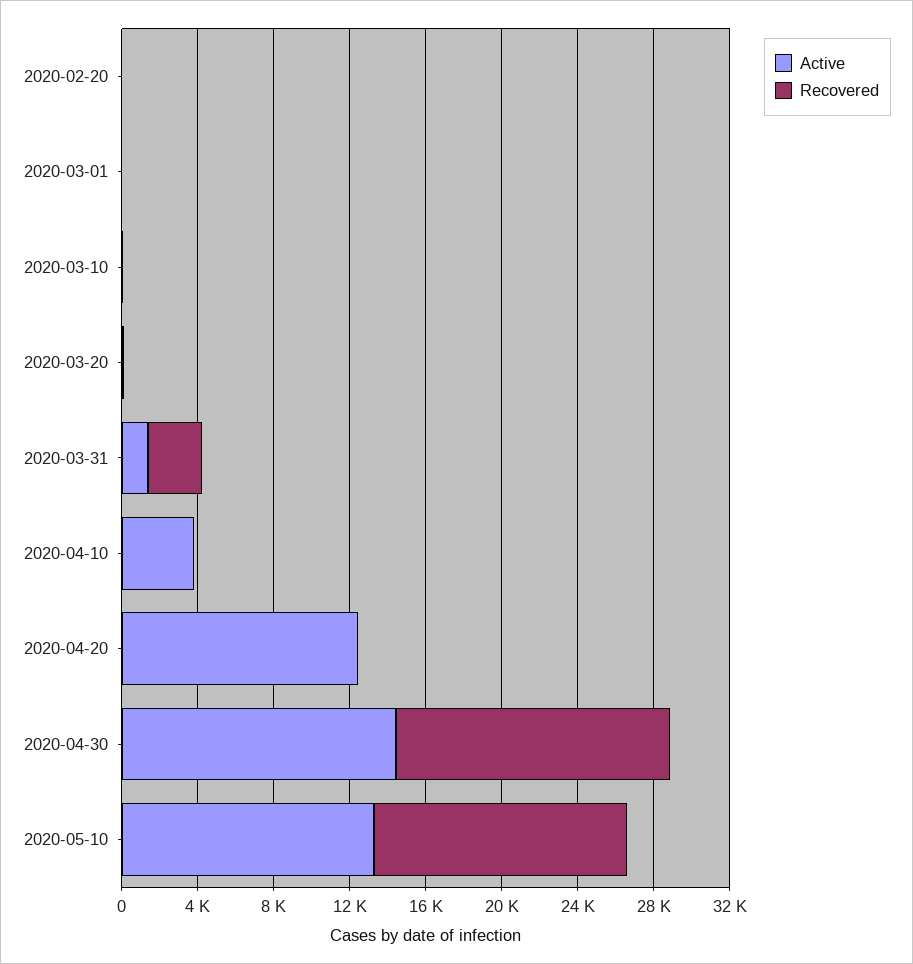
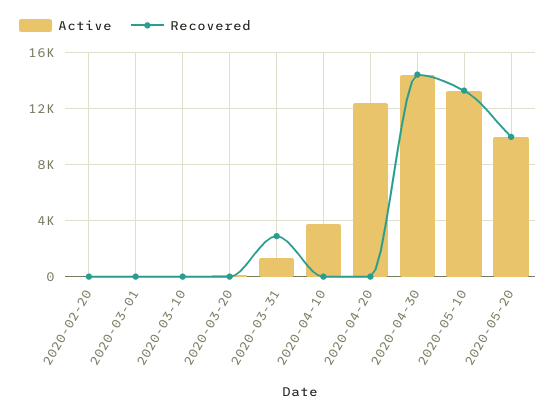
Active, 2020-05-20: none -> 10000
Recovered, 2020-05-20: none -> 10000

